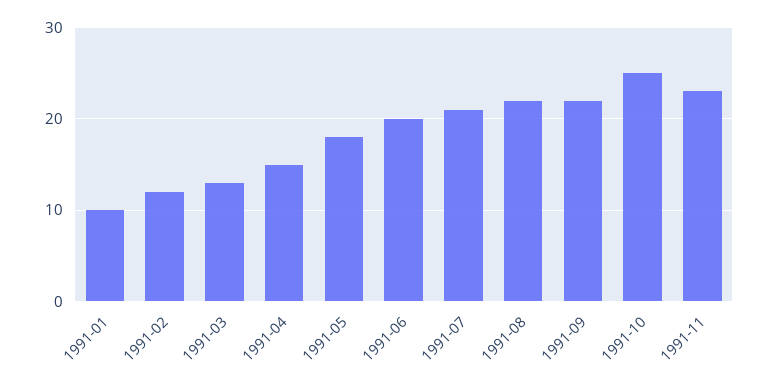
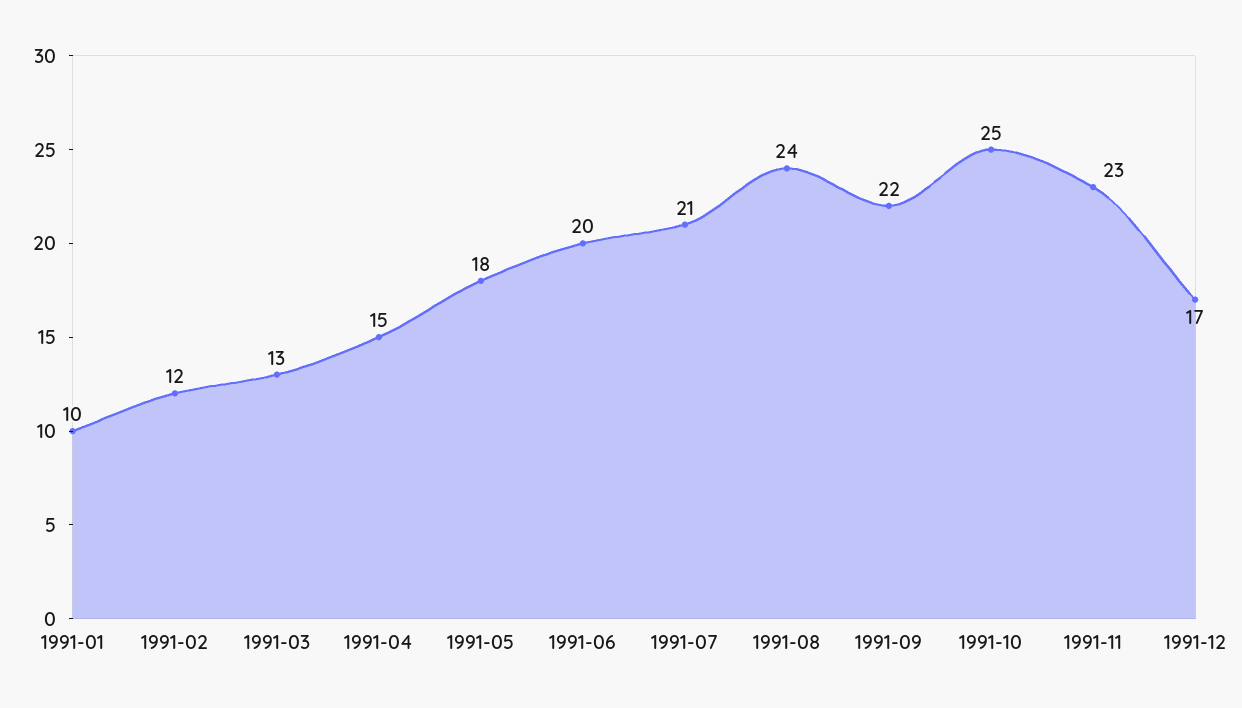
1991-08: 22 -> 24
1991-12: none -> 17

